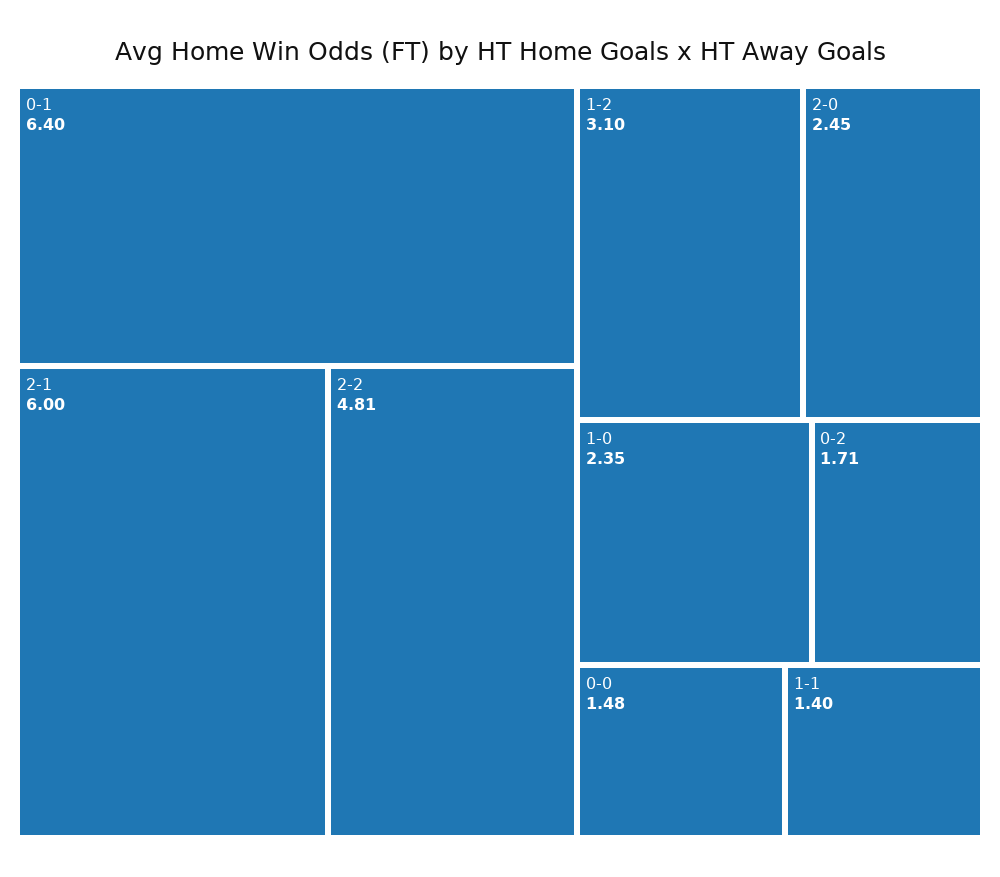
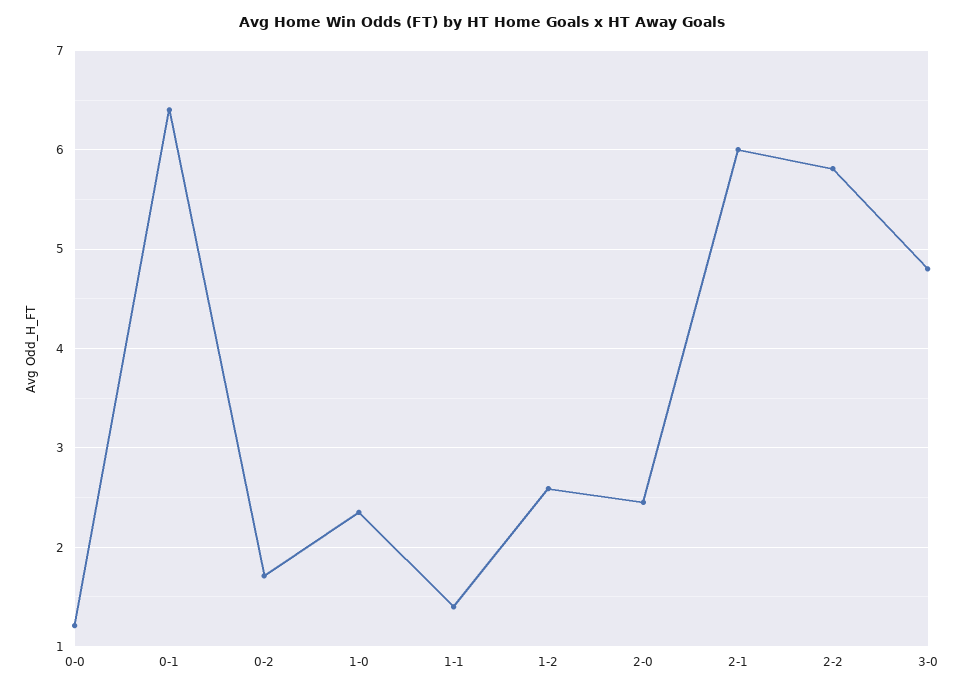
2-2: 4.81 -> 5.8
1-2: 3.1 -> 2.6
0-0: 1.48 -> 1.2
3-0: none -> 4.8

